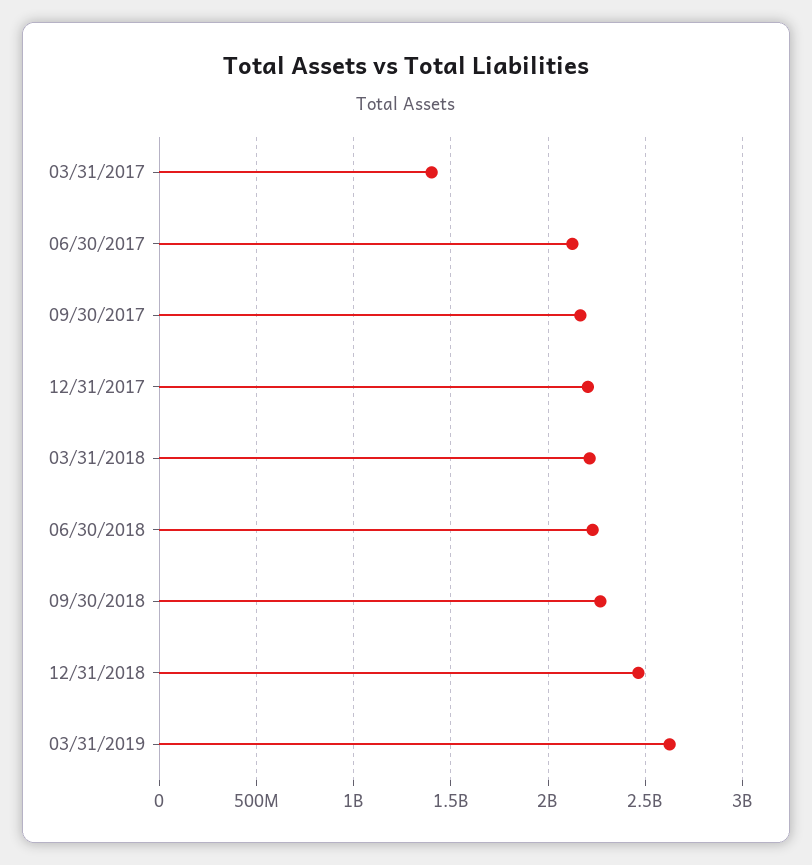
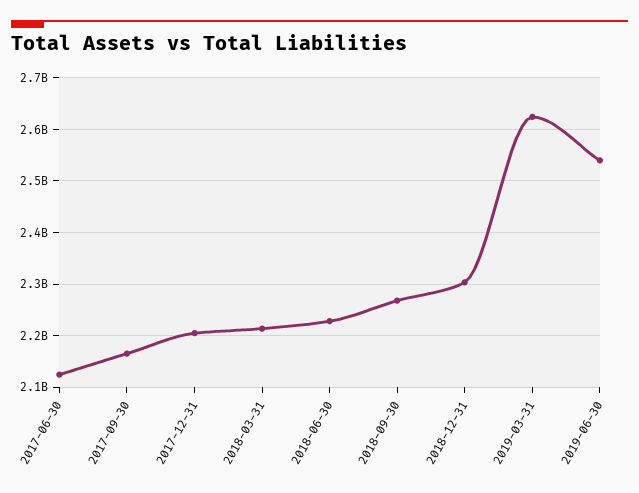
03/31/2017: 1400000000 -> none
12/31/2018: 2450000000 -> 2300000000
2019-06-30: none -> 2540000000

